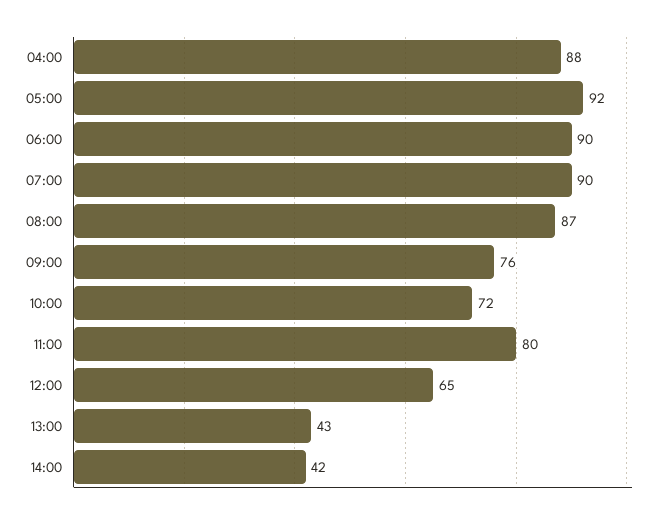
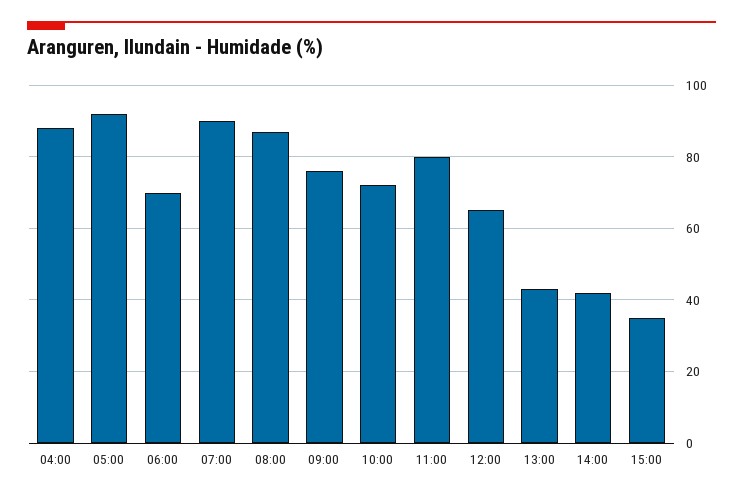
06:00: 90 -> 70
15:00: none -> 35

